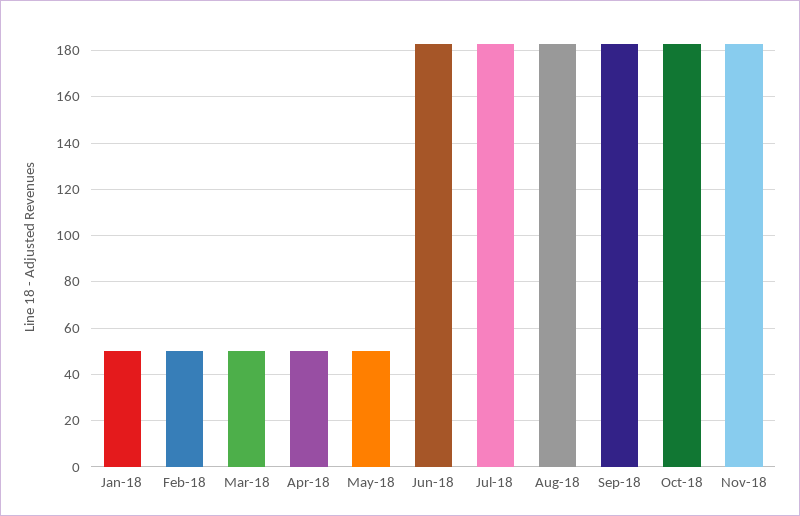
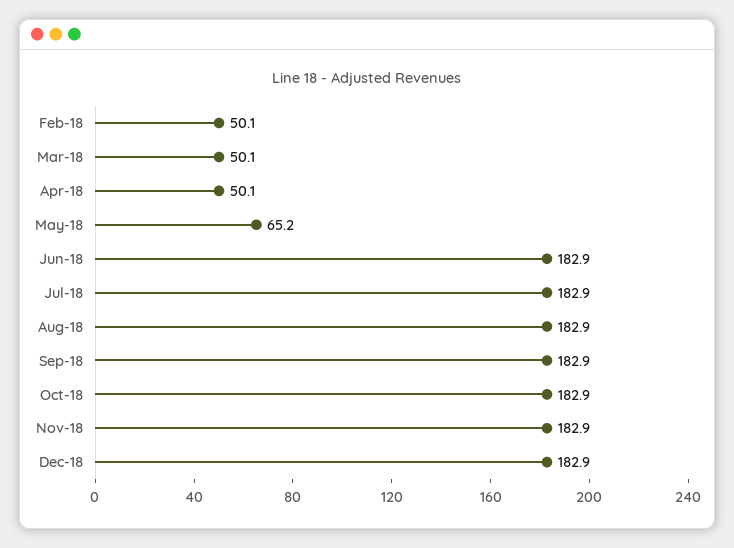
Jan-18: 50 -> none
May-18: 50 -> 65.2
Dec-18: none -> 182.9

